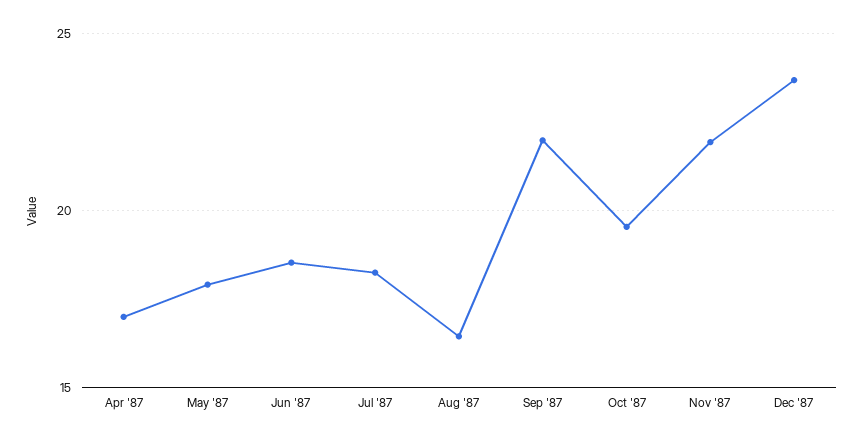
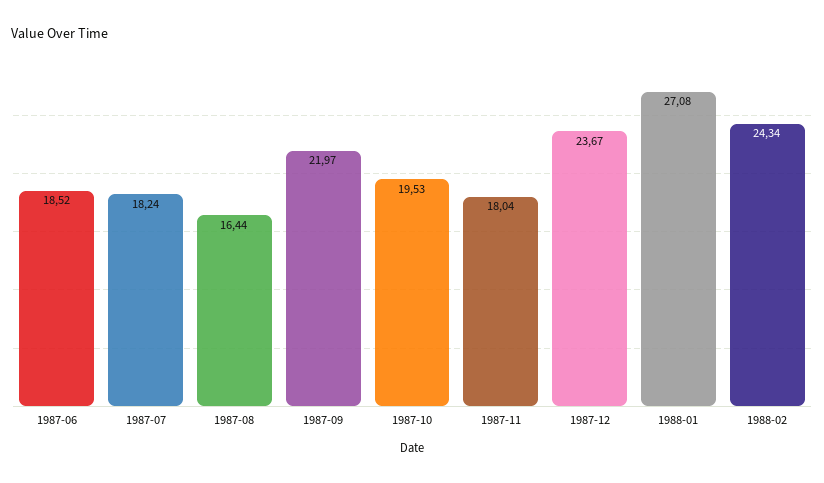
Apr '87: 17 -> none
May '87: 18 -> none
Nov '87: 22 -> 18.04
1988-01: none -> 27.08
1988-02: none -> 24.34

